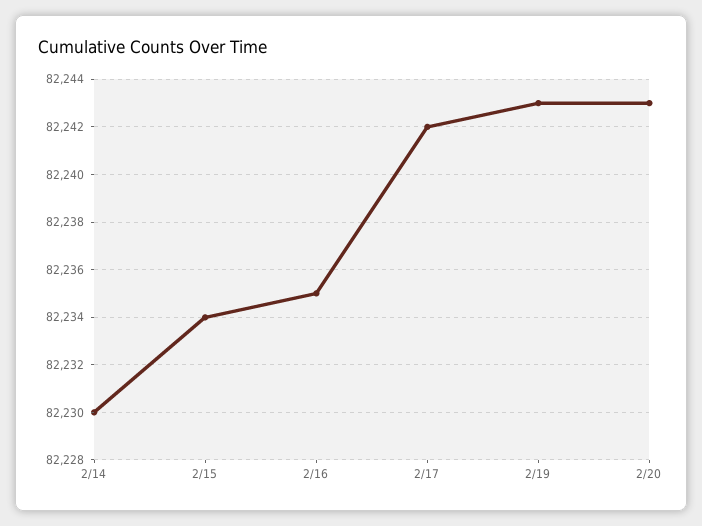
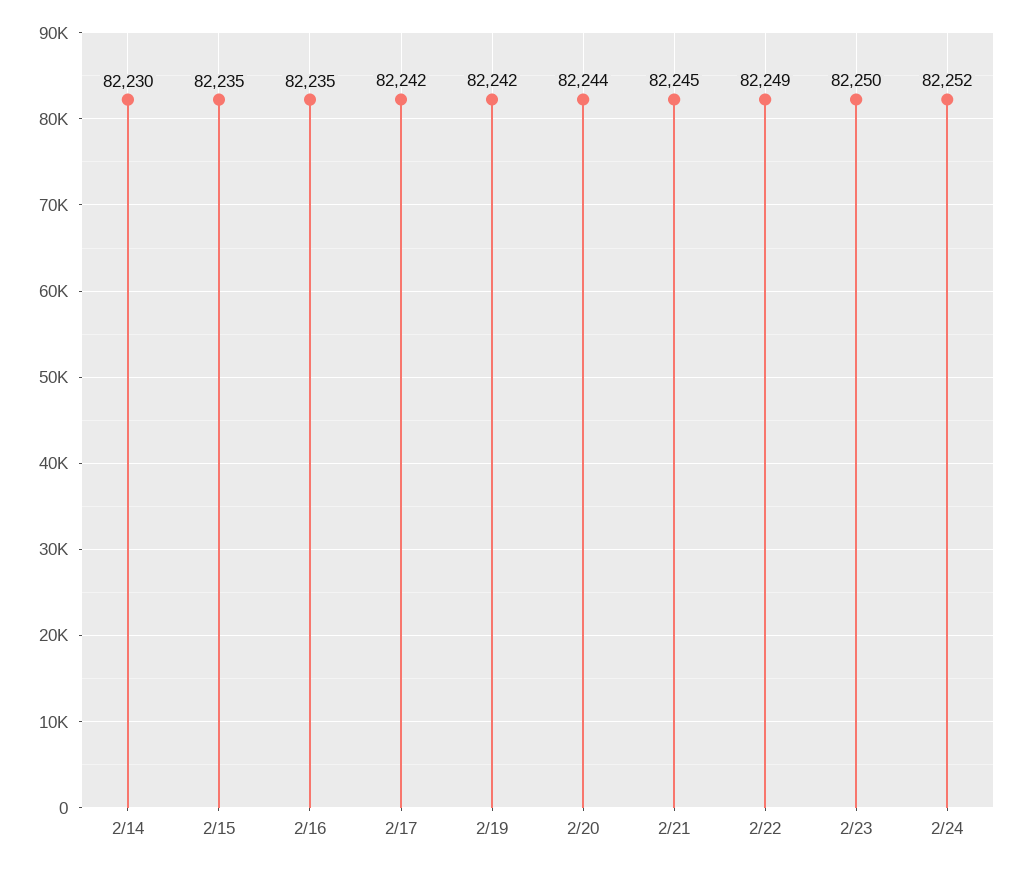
2/15: 82234 -> 82235
2/19: 82243 -> 82242
2/20: 82243 -> 82244
2/21: none -> 82245
2/22: none -> 82249
2/23: none -> 82250
2/24: none -> 82252

